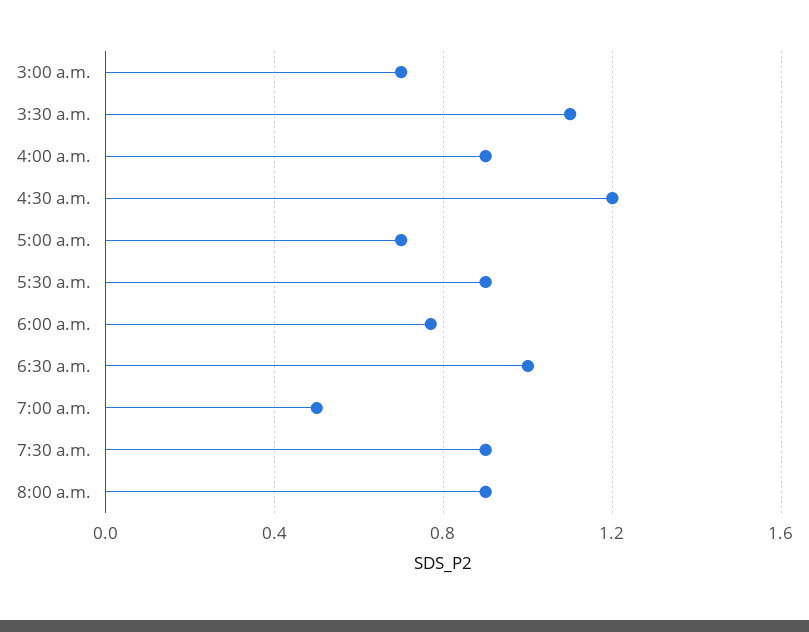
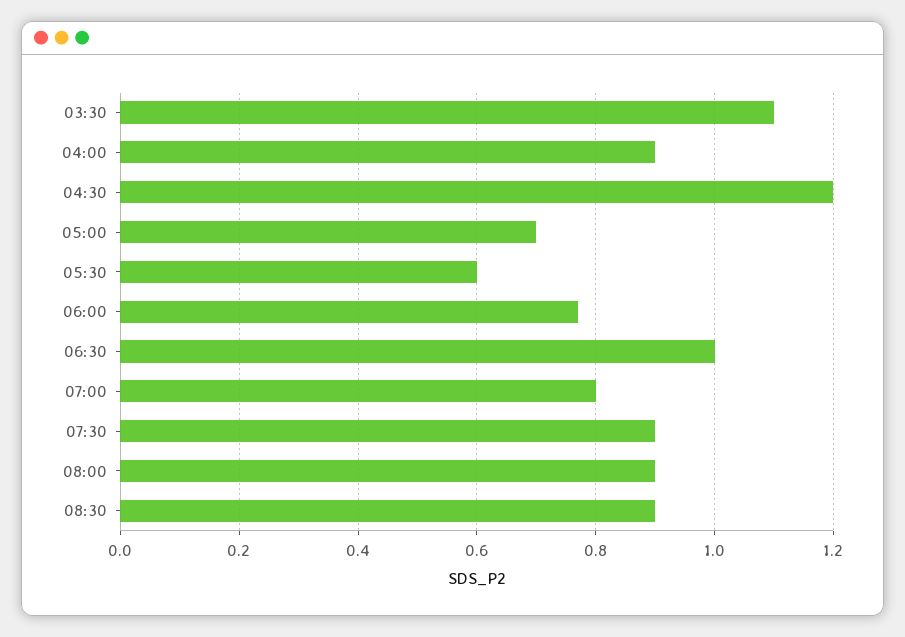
3:00 a.m.: 0.7 -> none
5:30 a.m.: 0.9 -> 0.6
7:00 a.m.: 0.5 -> 0.8
08:30: none -> 0.9

